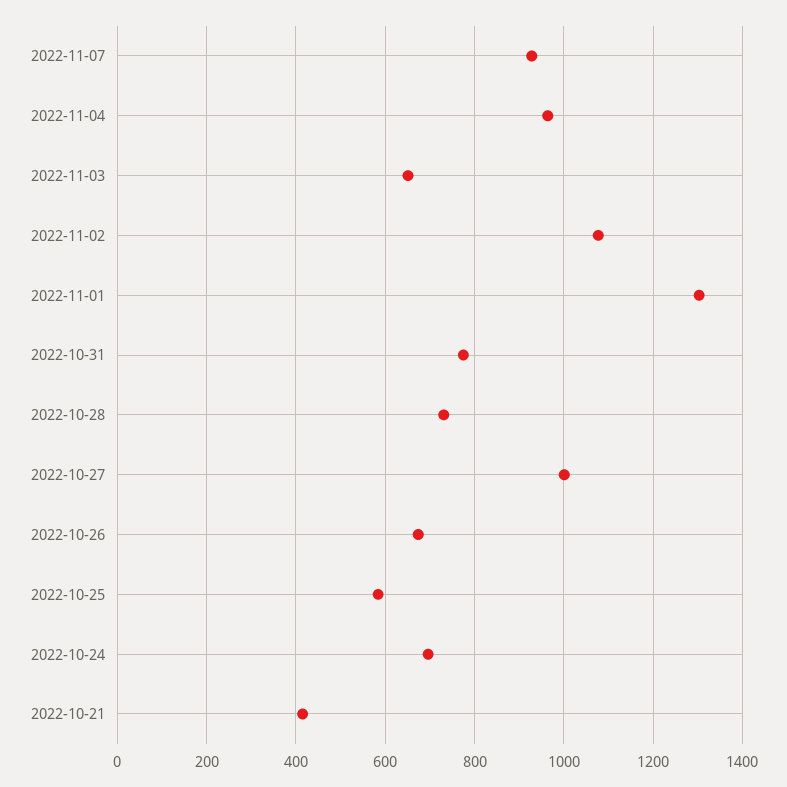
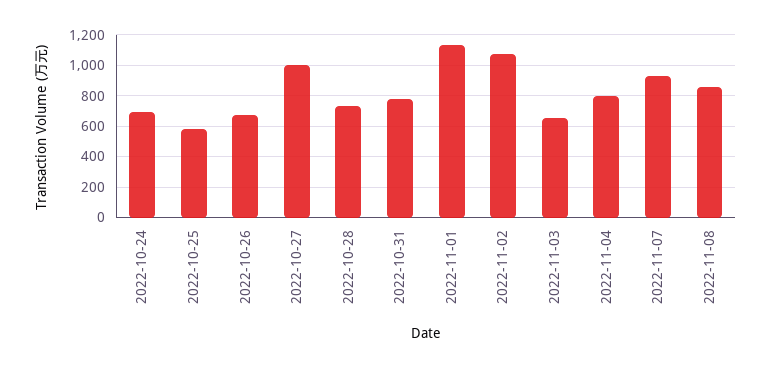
2022-11-04: 960 -> 800
2022-11-01: 1300 -> 1150
2022-10-21: 420 -> none
2022-11-08: none -> 850

